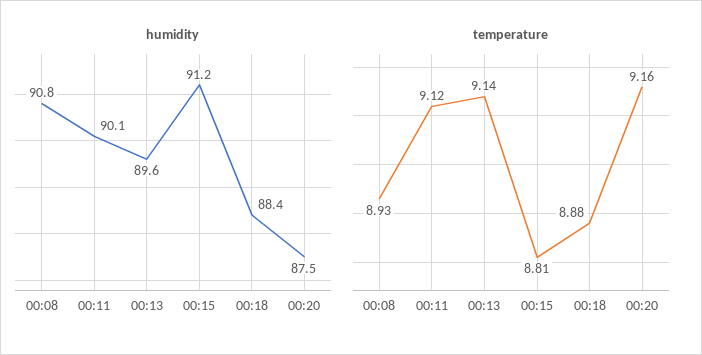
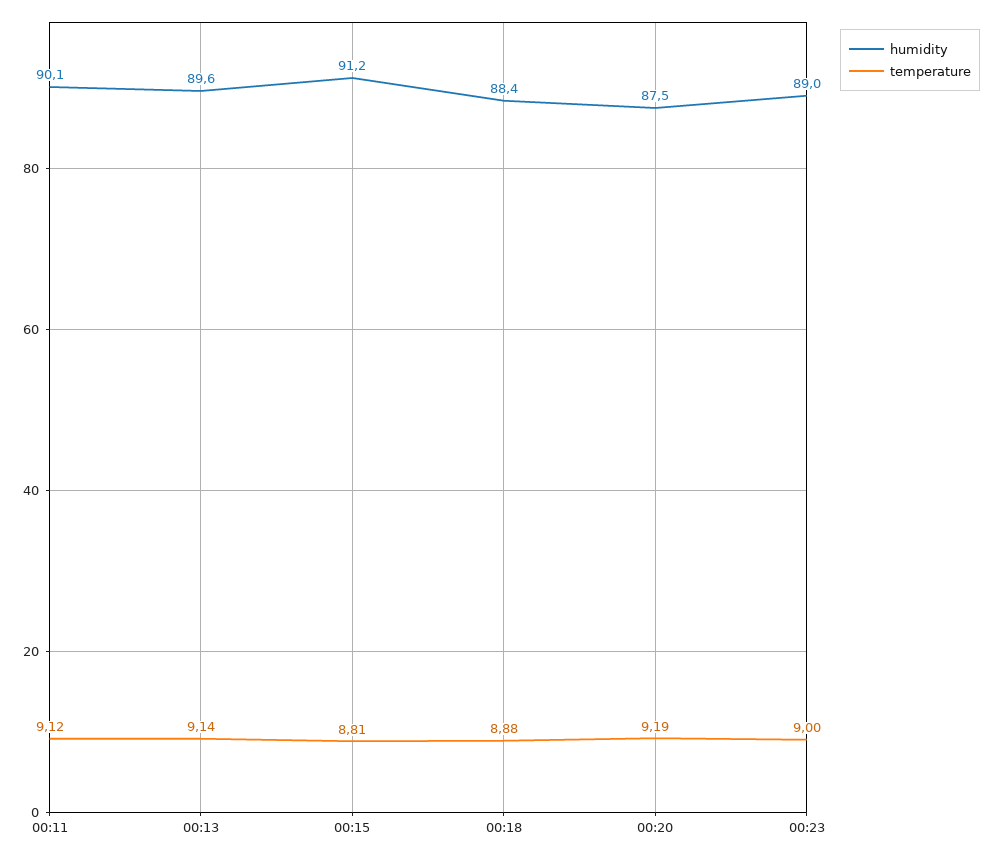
humidity, 00:08: 90.8 -> none
temperature, 00:08: 8.93 -> none
temperature, 00:20: 9.16 -> 9.19
humidity, 00:23: none -> 89
temperature, 00:23: none -> 9

